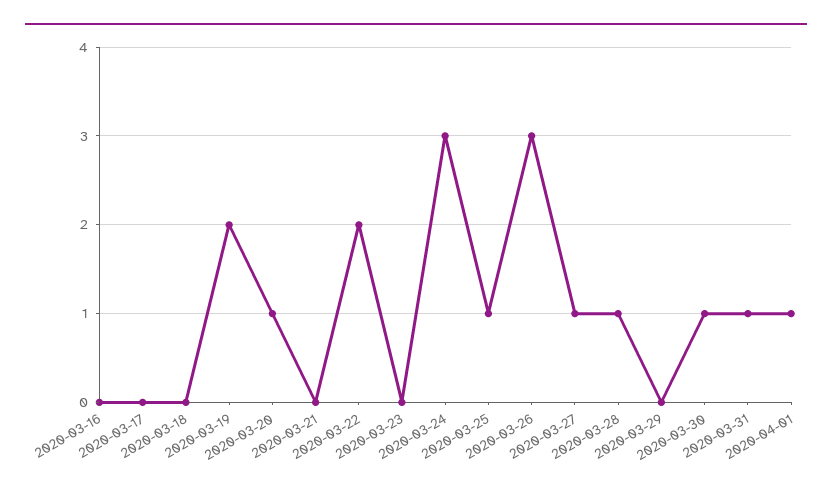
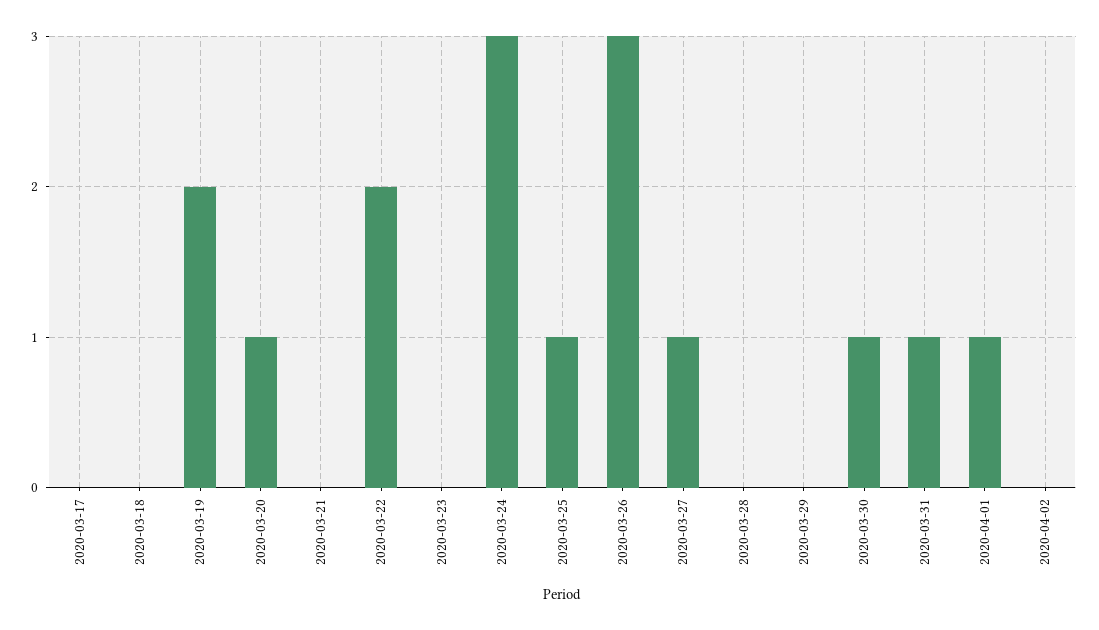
2020-03-16: 0 -> none
2020-03-28: 1 -> 0
2020-04-02: none -> 0

